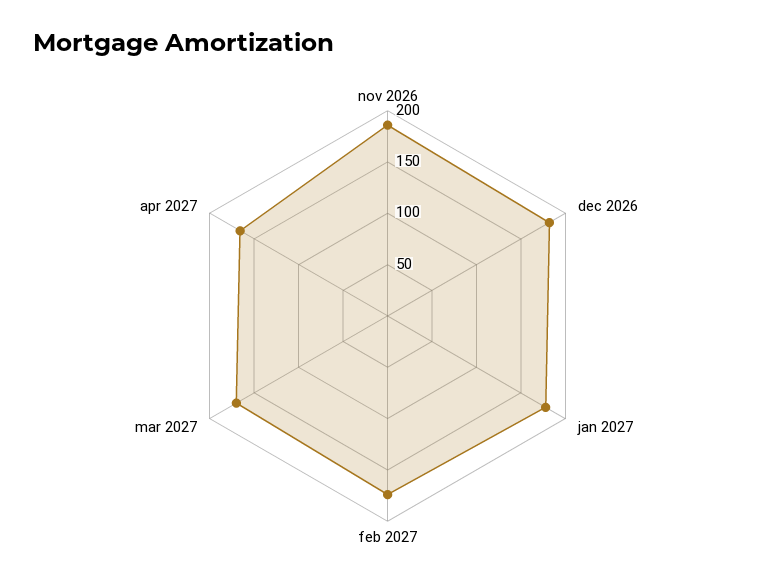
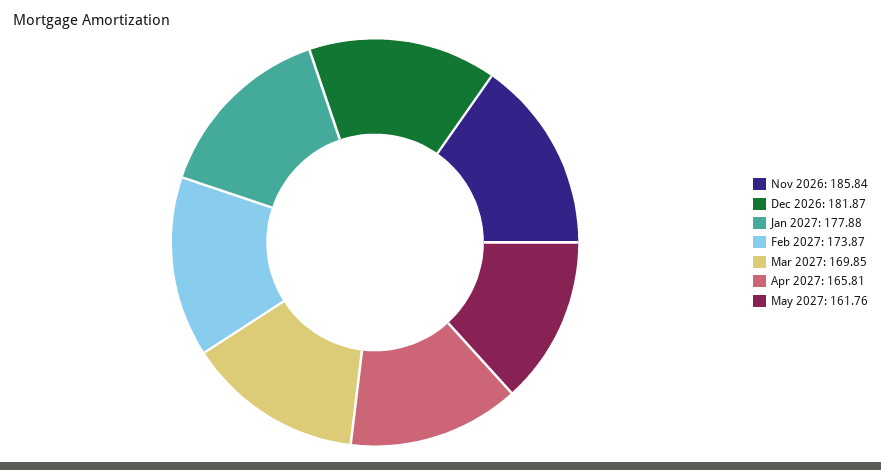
May 2027: none -> 161.76

